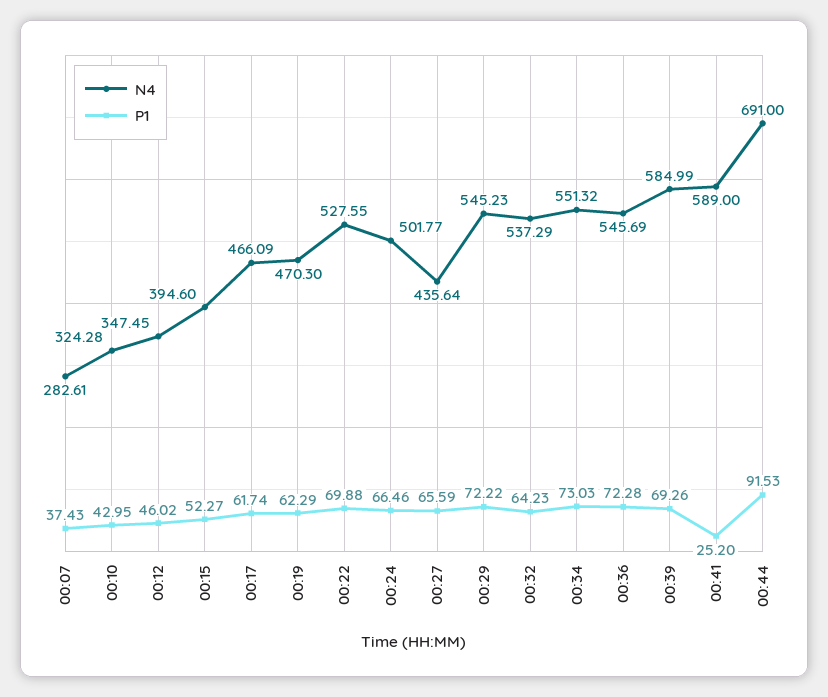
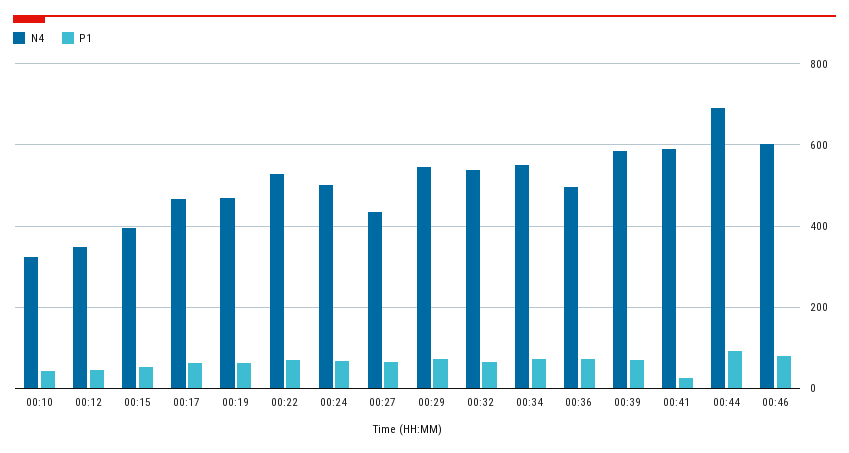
N4, 00:07: 282.61 -> none
P1, 00:07: 37.43 -> none
N4, 00:36: 545.69 -> 500
N4, 00:46: none -> 600
P1, 00:46: none -> 80

